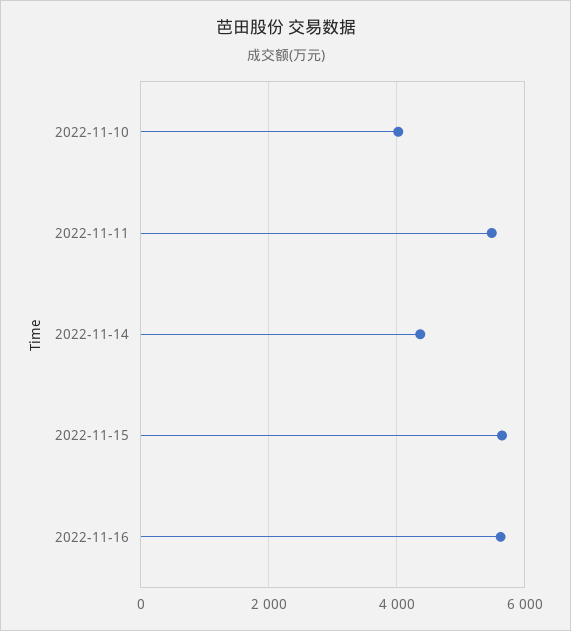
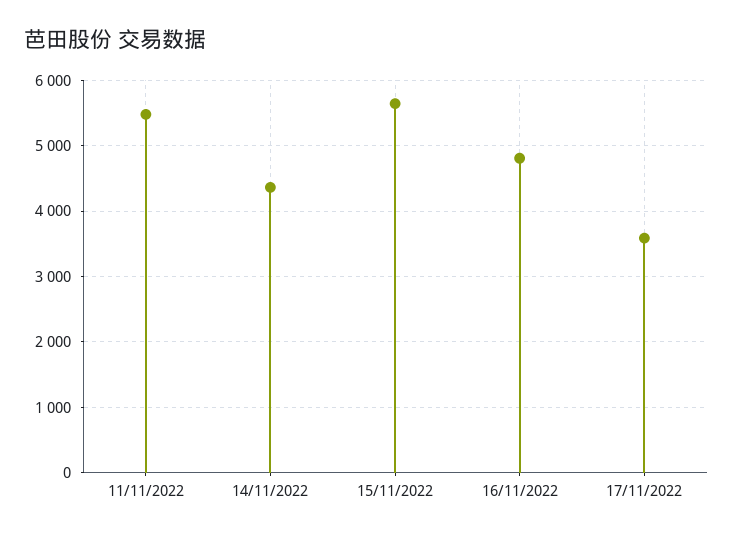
2022-11-10: 4000 -> none
2022-11-16: 5600 -> 4800
17/11/2022: none -> 3600

